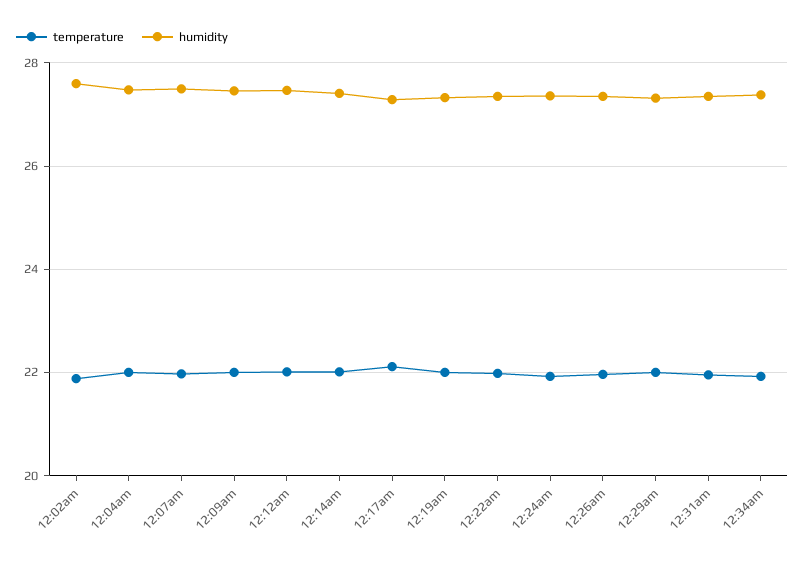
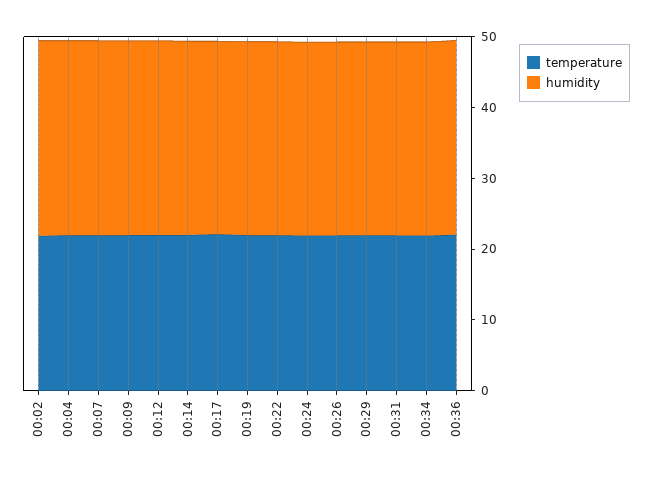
temperature, 00:36: none -> 22
humidity, 00:36: none -> 28

